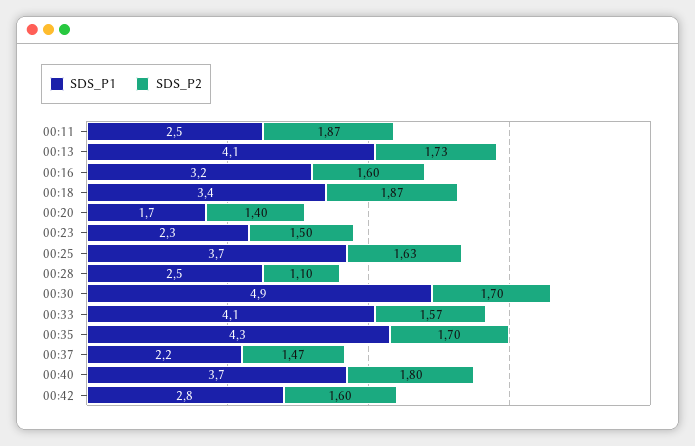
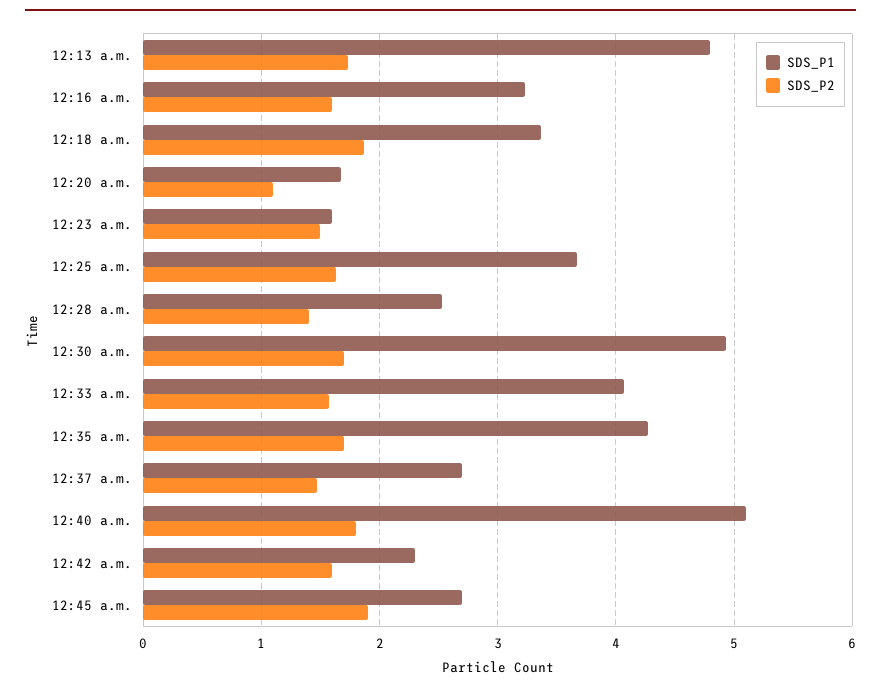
SDS_P1, 00:11: 2.5 -> none
SDS_P2, 00:11: 1.87 -> none
SDS_P1, 00:13: 4.1 -> 4.8
SDS_P2, 00:20: 1.4 -> 1.1
SDS_P1, 00:23: 2.3 -> 1.6
SDS_P2, 00:28: 1.1 -> 1.4
SDS_P1, 00:37: 2.2 -> 2.7
SDS_P1, 00:40: 3.7 -> 5.1
SDS_P1, 00:42: 2.8 -> 2.3
SDS_P1, 12:45 a.m.: none -> 2.7
SDS_P2, 12:45 a.m.: none -> 1.9

